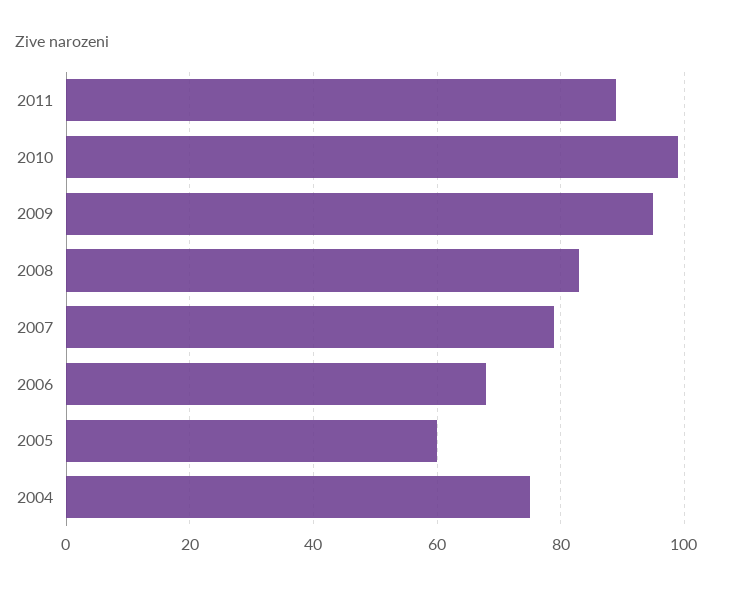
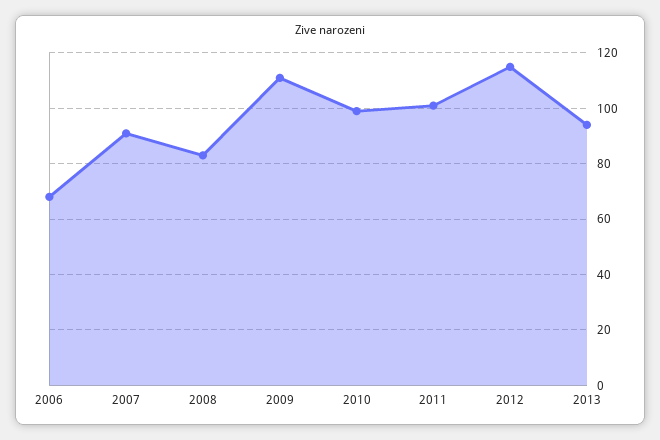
2011: 90 -> 100
2009: 95 -> 110
2007: 80 -> 90
2005: 60 -> none
2004: 75 -> none
2012: none -> 115
2013: none -> 95

